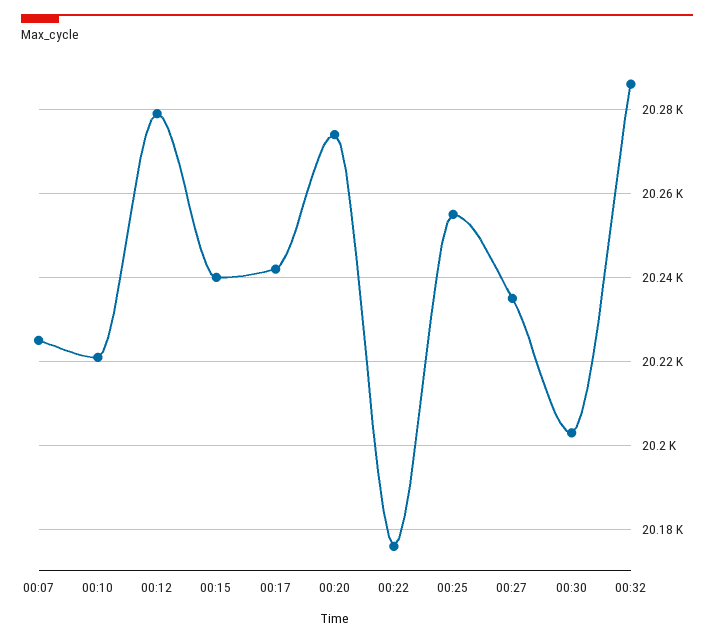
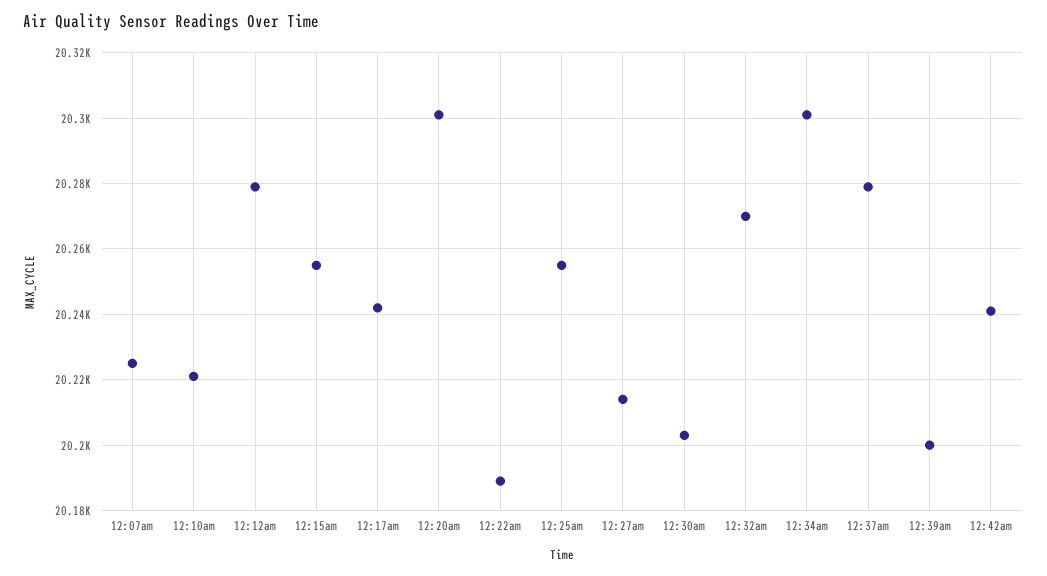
00:15: 20240 -> 20255
00:20: 20275 -> 20300
00:22: 20175 -> 20190
00:27: 20235 -> 20215
00:32: 20285 -> 20270
12:34am: none -> 20300
12:37am: none -> 20280
12:39am: none -> 20200
12:42am: none -> 20240

